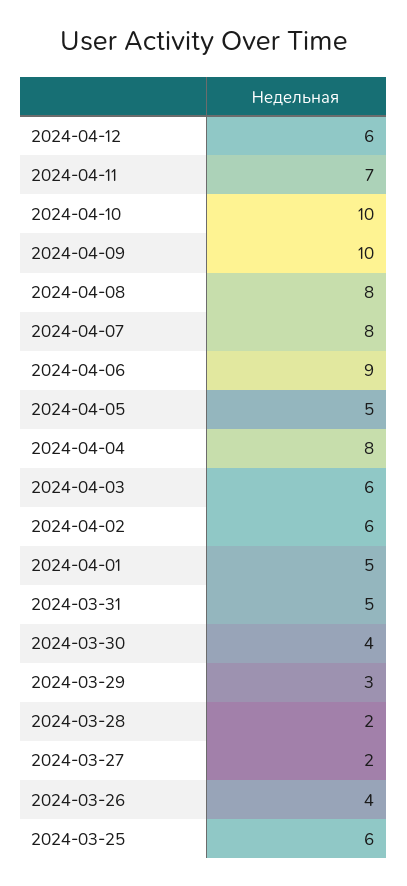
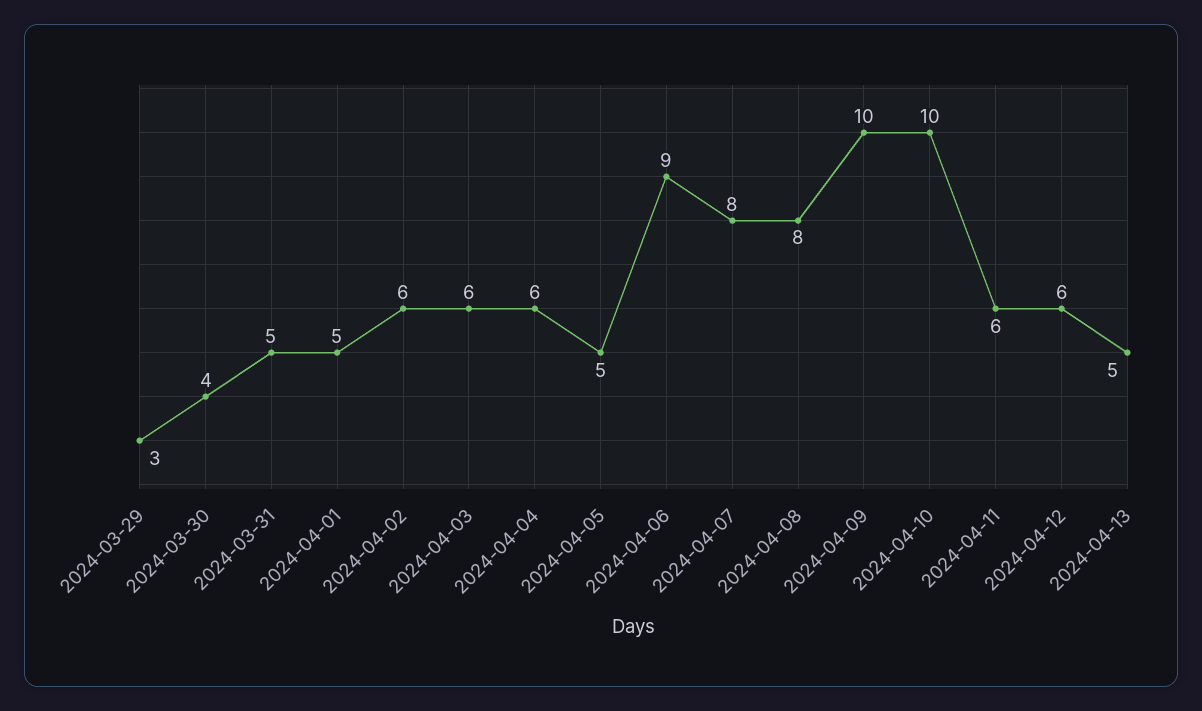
2024-04-11: 7 -> 6
2024-04-04: 8 -> 6
2024-03-28: 2 -> none
2024-03-27: 2 -> none
2024-03-26: 4 -> none
2024-03-25: 6 -> none
2024-04-13: none -> 5

